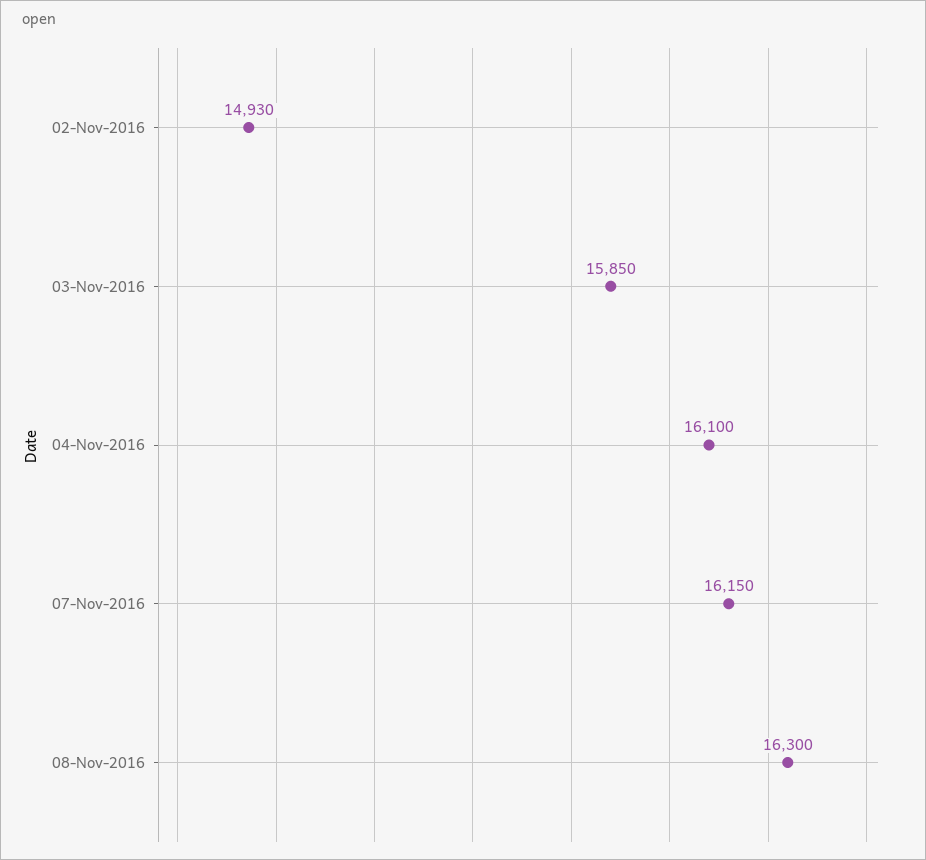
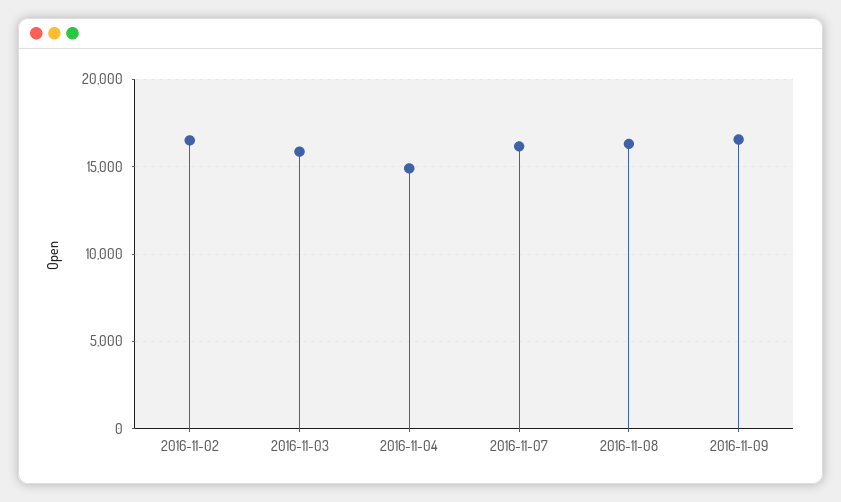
02-Nov-2016: 14930 -> 16500
04-Nov-2016: 16100 -> 15000
2016-11-09: none -> 16500

